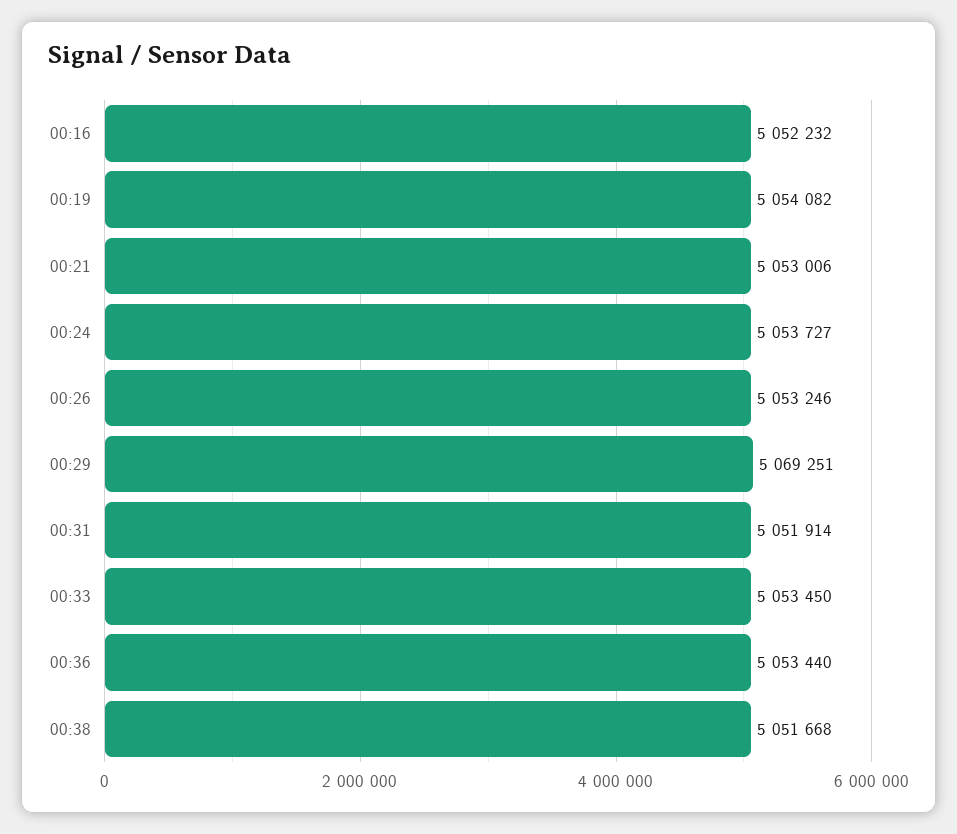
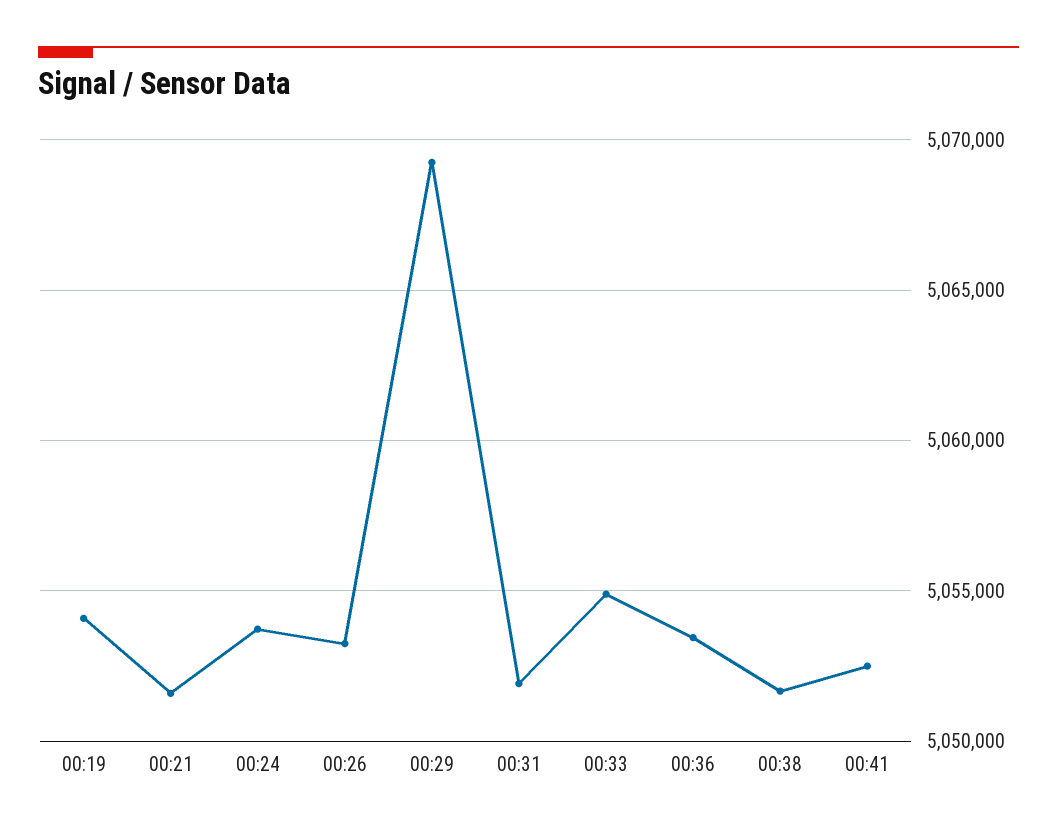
00:16: 5052232 -> none
00:21: 5053006 -> 5051500
00:33: 5053450 -> 5055000
00:41: none -> 5052500

